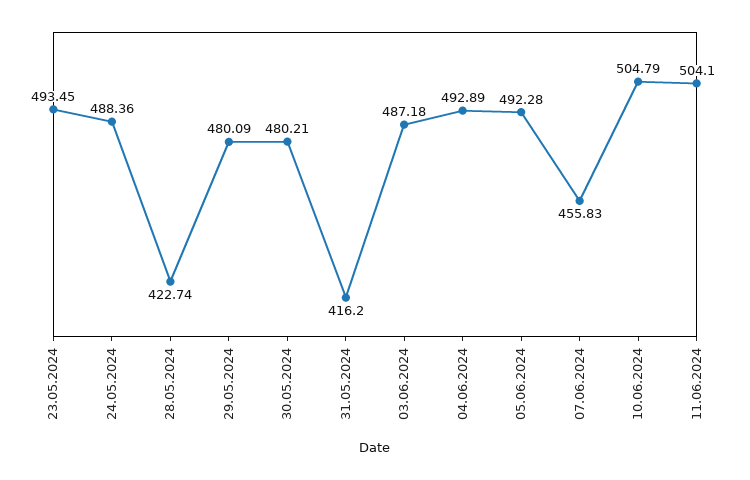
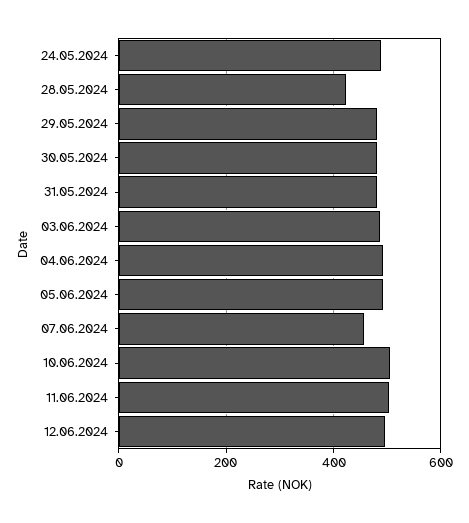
23.05.2024: 493.45 -> none
31.05.2024: 416.2 -> 480
12.06.2024: none -> 500

